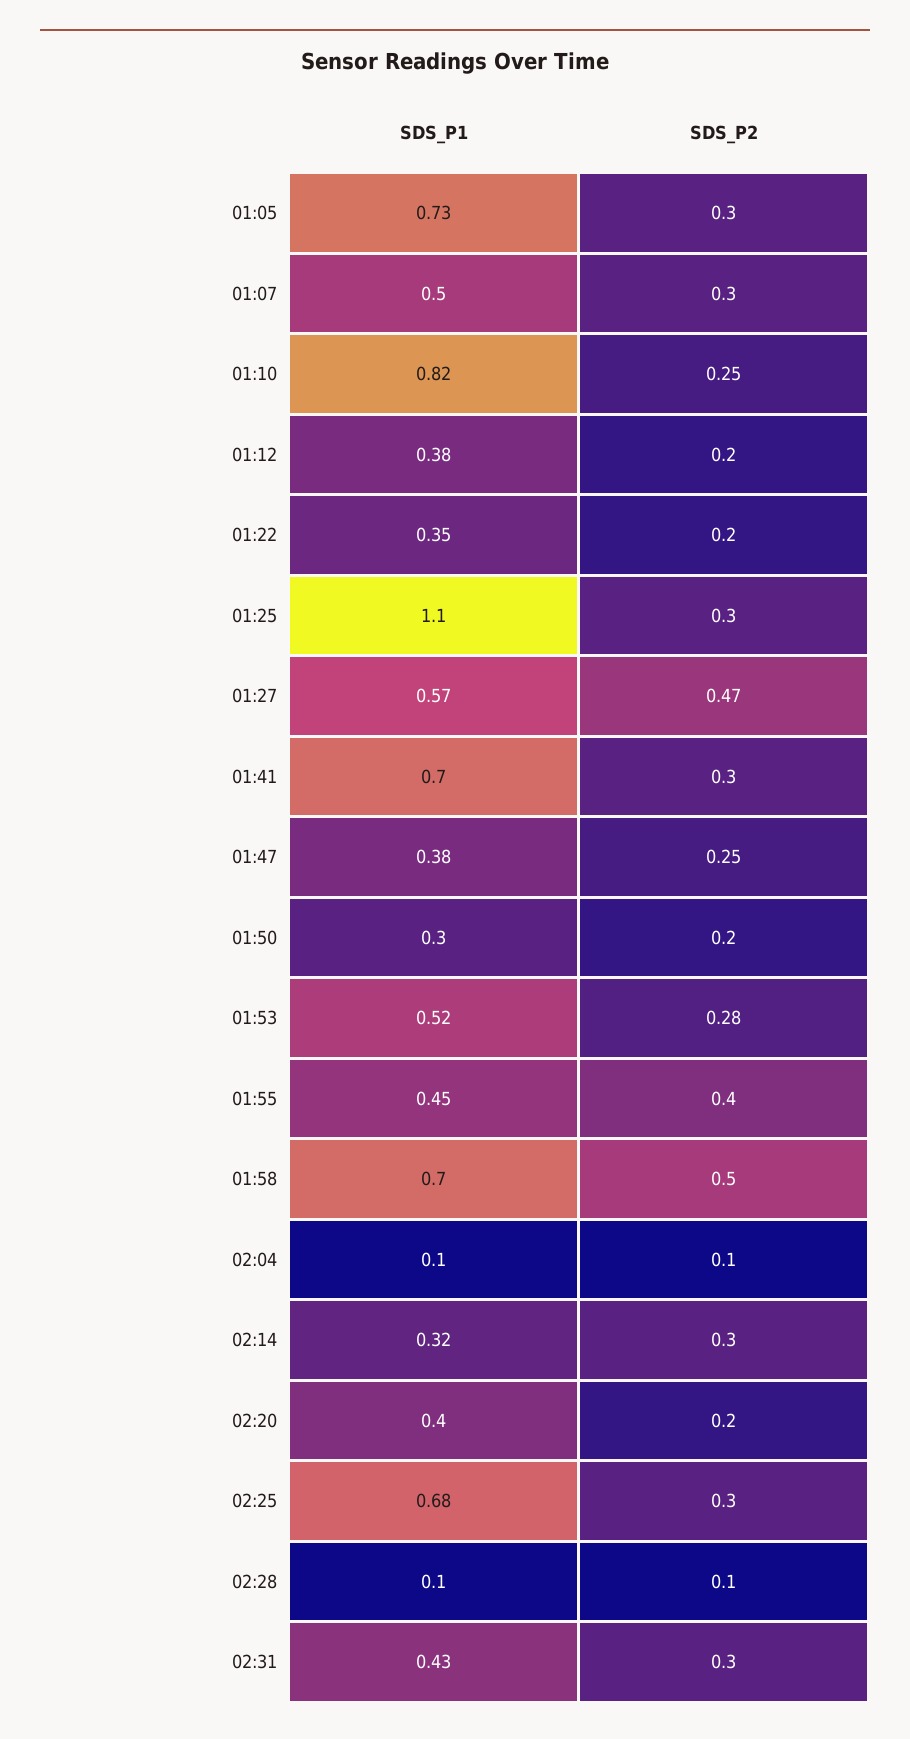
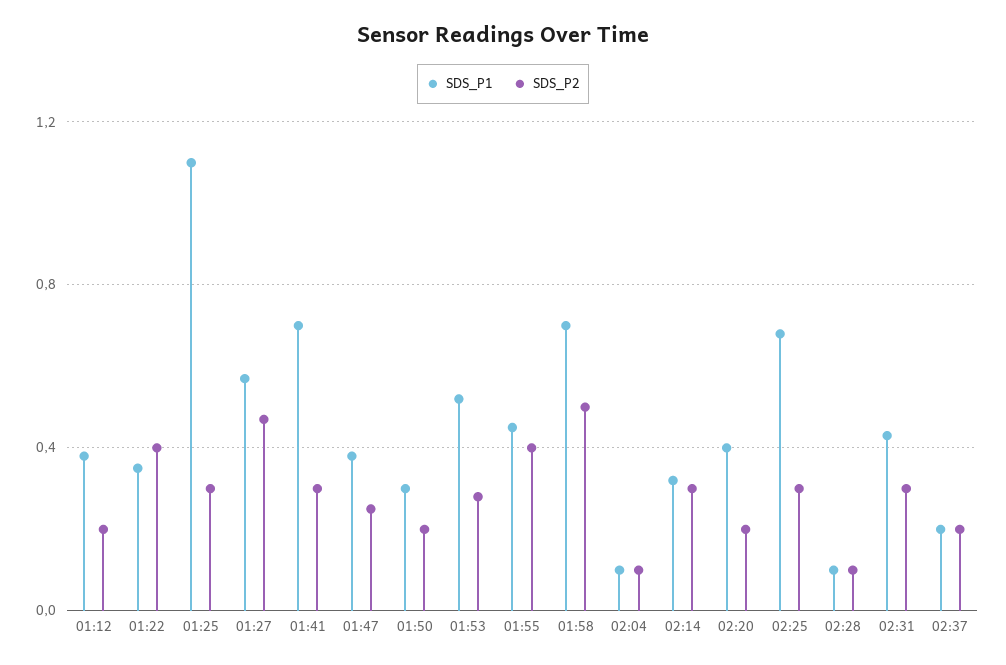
SDS_P1, 01:05: 0.73 -> none
SDS_P2, 01:05: 0.3 -> none
SDS_P1, 01:07: 0.5 -> none
SDS_P2, 01:07: 0.3 -> none
SDS_P1, 01:10: 0.82 -> none
SDS_P2, 01:10: 0.25 -> none
SDS_P2, 01:22: 0.2 -> 0.4
SDS_P1, 02:37: none -> 0.2
SDS_P2, 02:37: none -> 0.2

